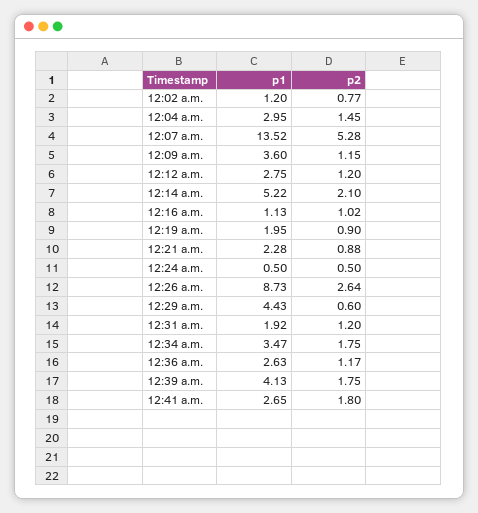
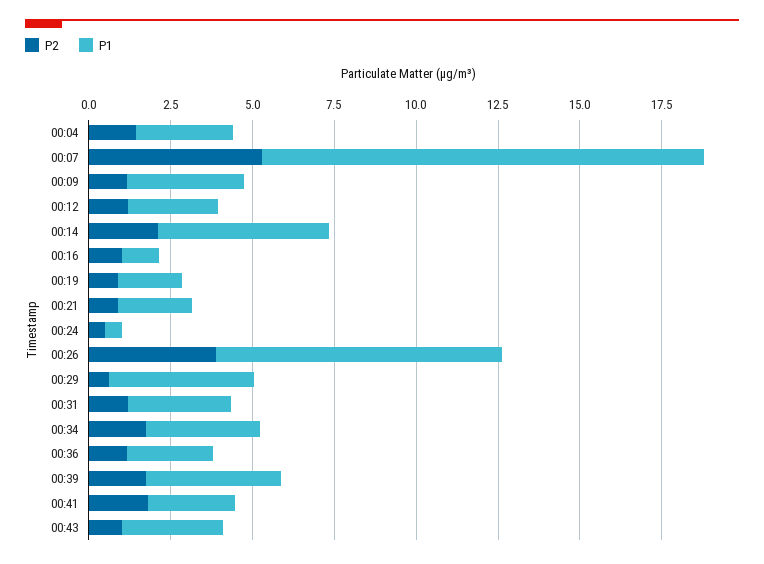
p1, 12:02 a.m.: 1.2 -> none
p2, 12:02 a.m.: 0.77 -> none
p2, 12:26 a.m.: 2.64 -> 4
p1, 12:31 a.m.: 1.92 -> 3
p2, 00:43: none -> 1
p1, 00:43: none -> 3

